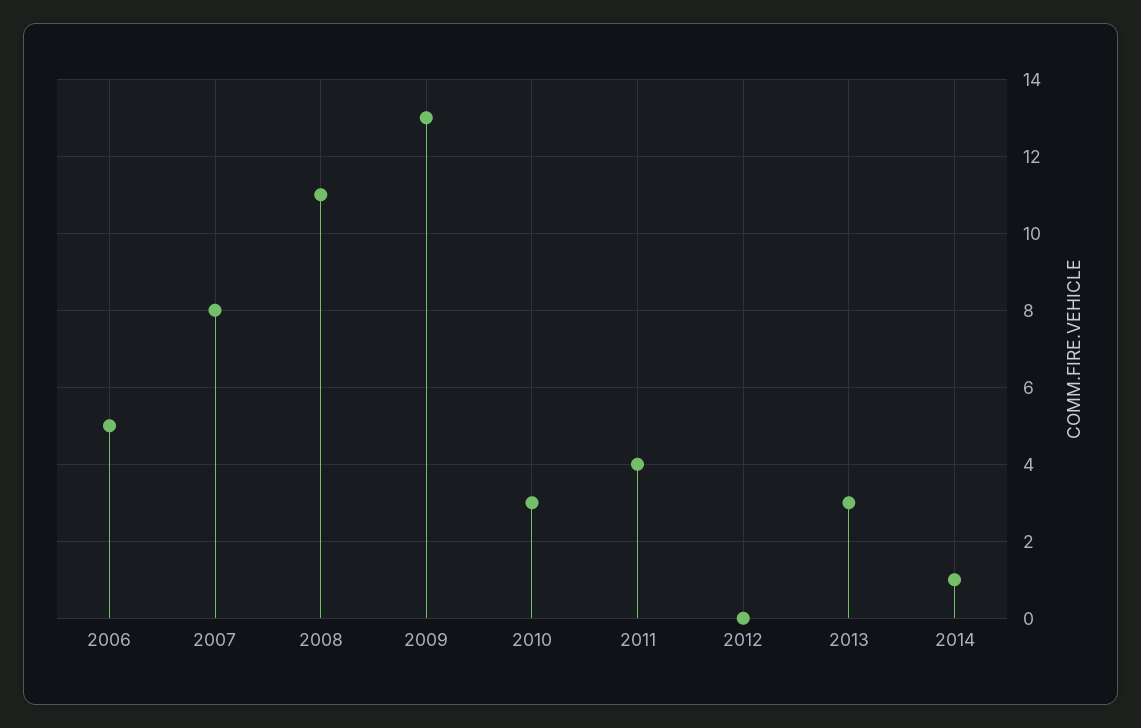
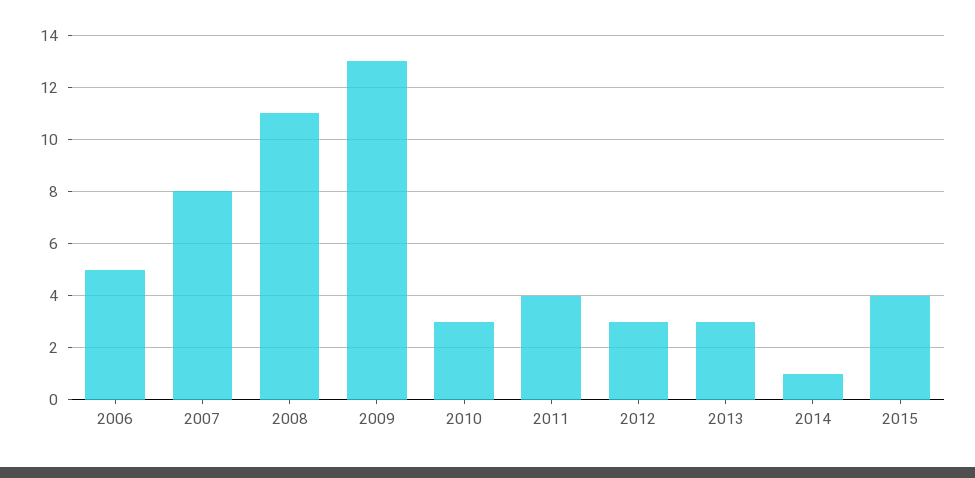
2012: 0 -> 3
2015: none -> 4

